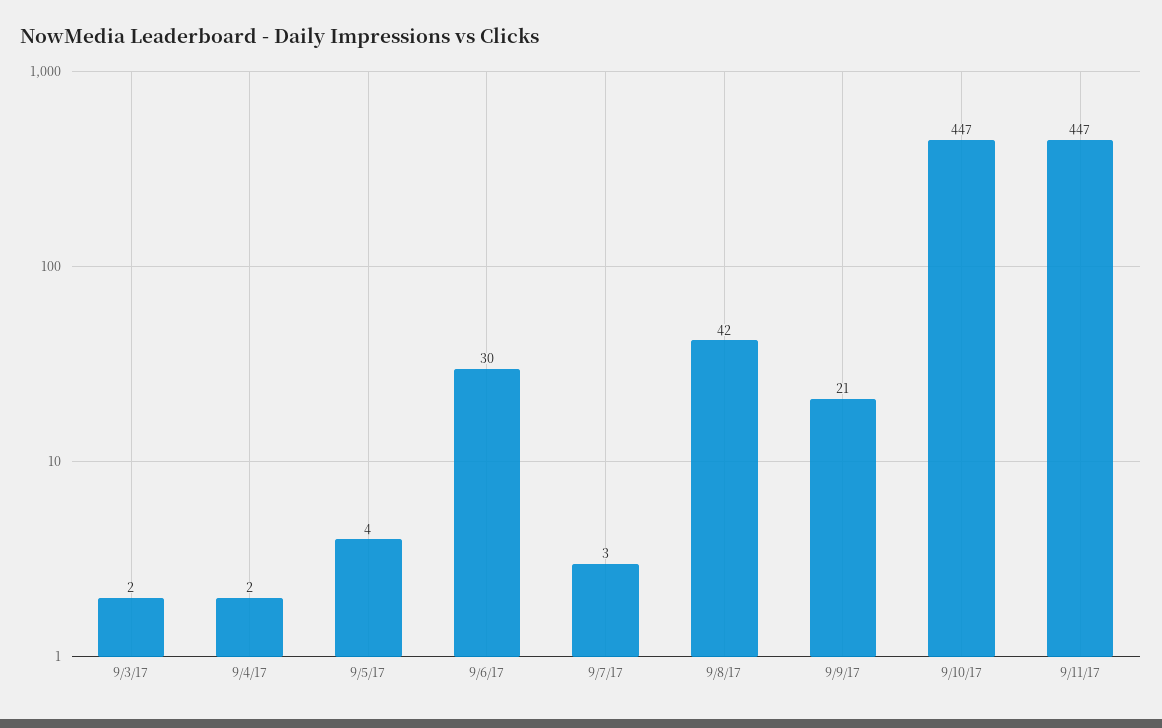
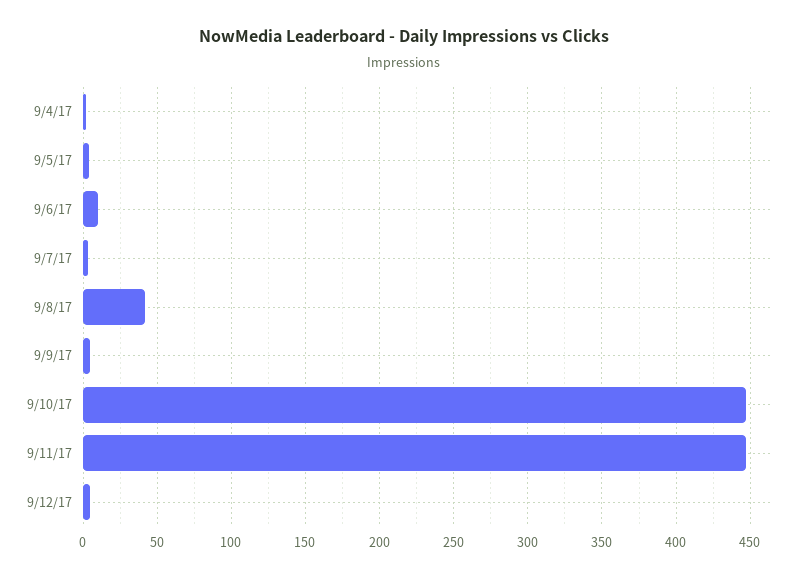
9/3/17: 2 -> none
9/6/17: 30 -> 10
9/9/17: 21 -> 5
9/12/17: none -> 5

